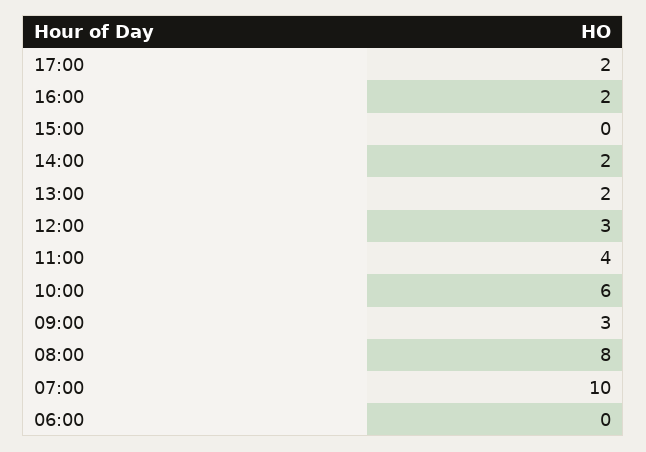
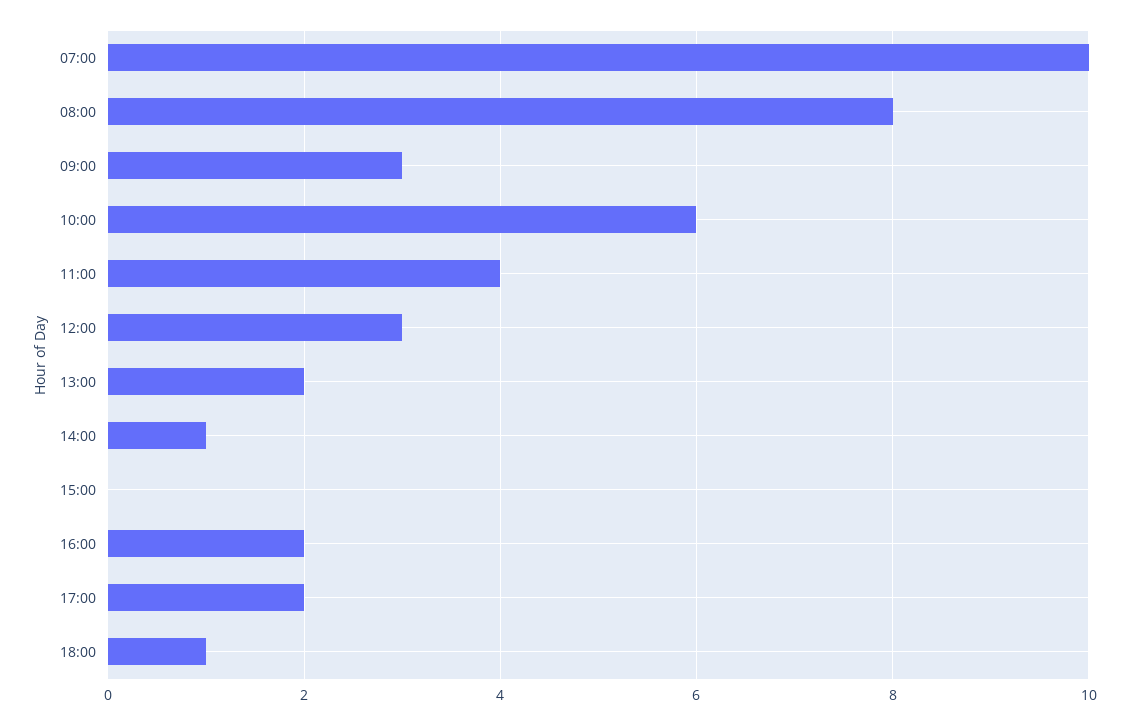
14:00: 2 -> 1
06:00: 0 -> none
18:00: none -> 1

